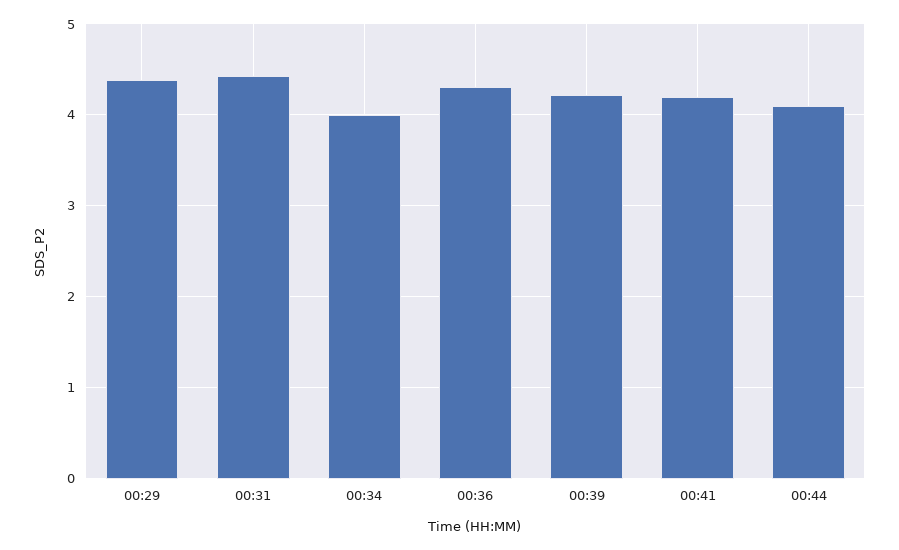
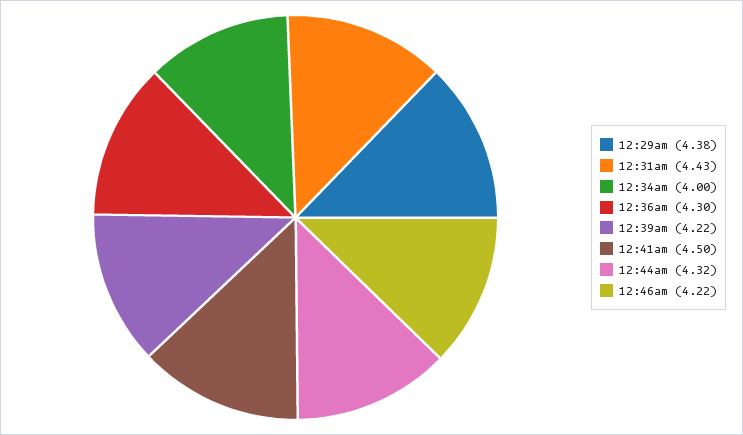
00:41: 4.2 -> 4.5
00:44: 4.1 -> 4.32
12:46am: none -> 4.22

